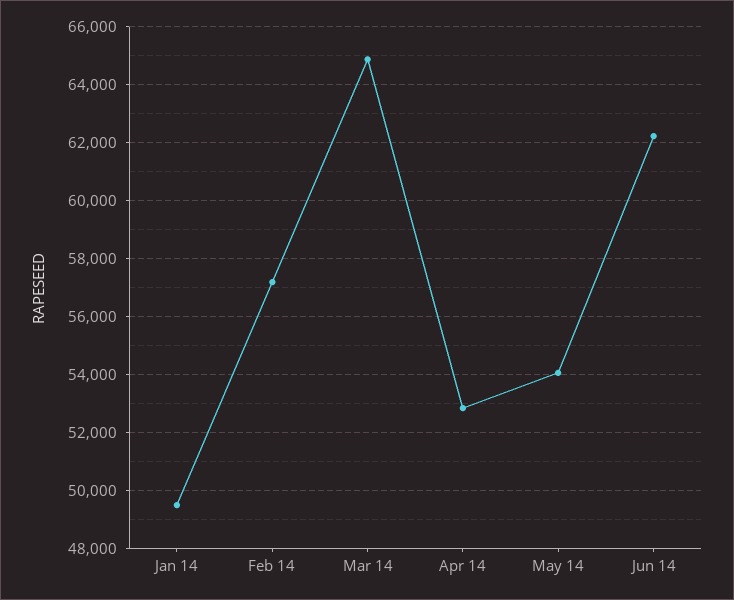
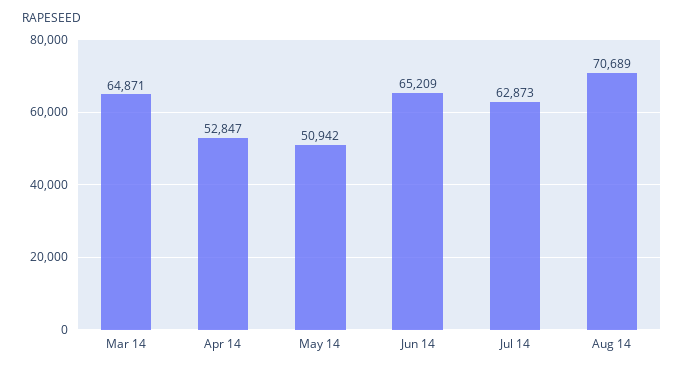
Jan 14: 49500 -> none
Feb 14: 57250 -> none
May 14: 54000 -> 50942
Jun 14: 62250 -> 65209
Jul 14: none -> 62873
Aug 14: none -> 70689

